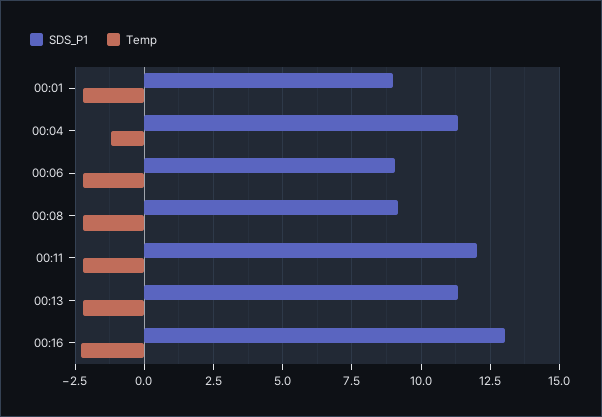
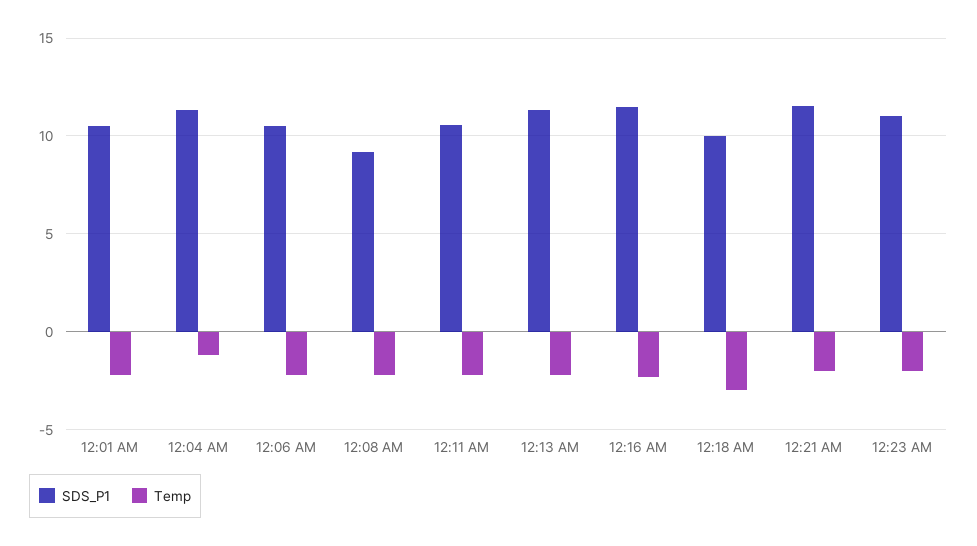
SDS_P1, 00:01: 9 -> 10.5
SDS_P1, 00:06: 9 -> 10.5
SDS_P1, 00:11: 12 -> 10.5
SDS_P1, 00:16: 13 -> 11.5
SDS_P1, 12:18 AM: none -> 10
Temp, 12:18 AM: none -> -3
SDS_P1, 12:21 AM: none -> 11.5
Temp, 12:21 AM: none -> -2
SDS_P1, 12:23 AM: none -> 11
Temp, 12:23 AM: none -> -2

